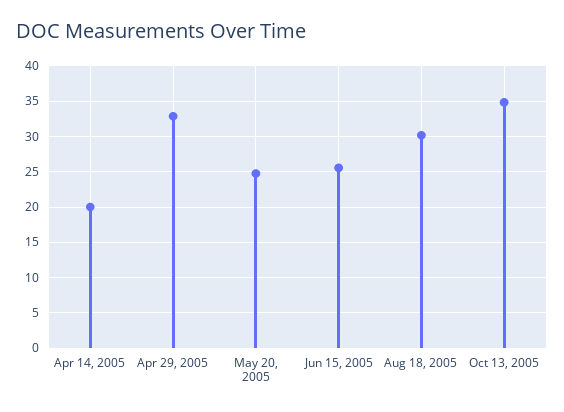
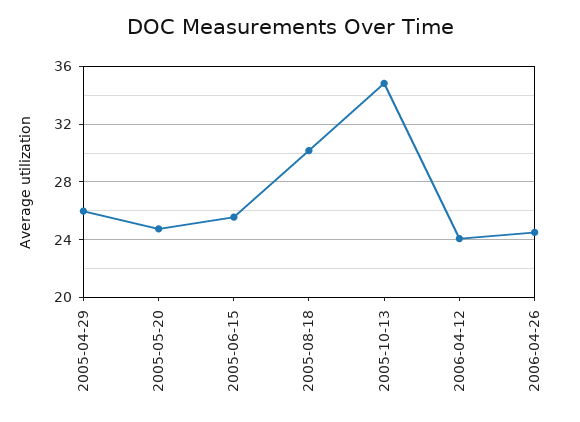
Apr 14, 2005: 20 -> none
Apr 29, 2005: 33 -> 26
2006-04-12: none -> 24
2006-04-26: none -> 24.5

